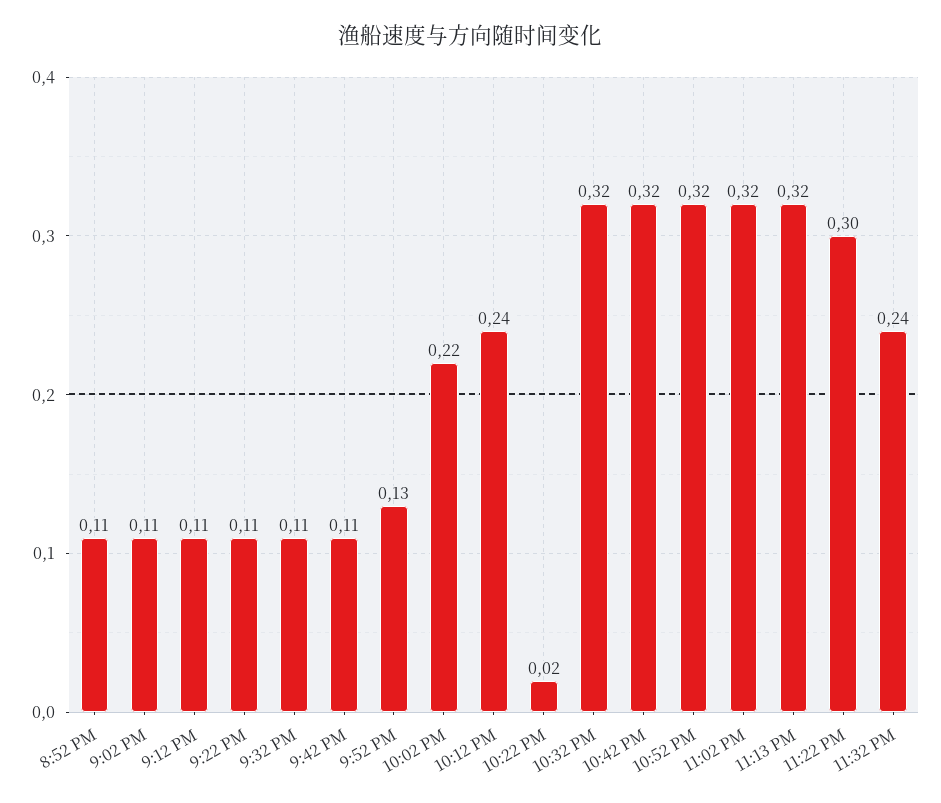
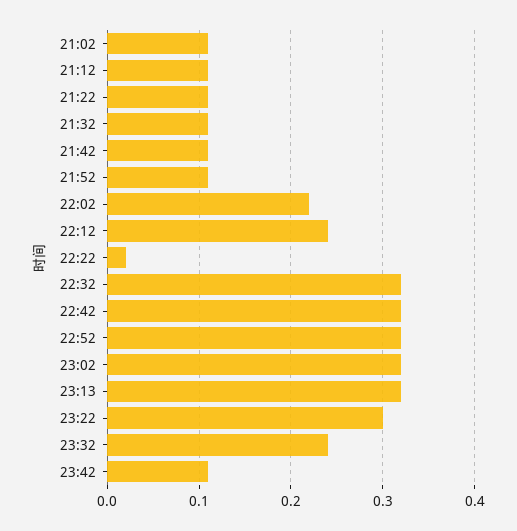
8:52 PM: 0.11 -> none
9:52 PM: 0.13 -> 0.11
23:42: none -> 0.11

